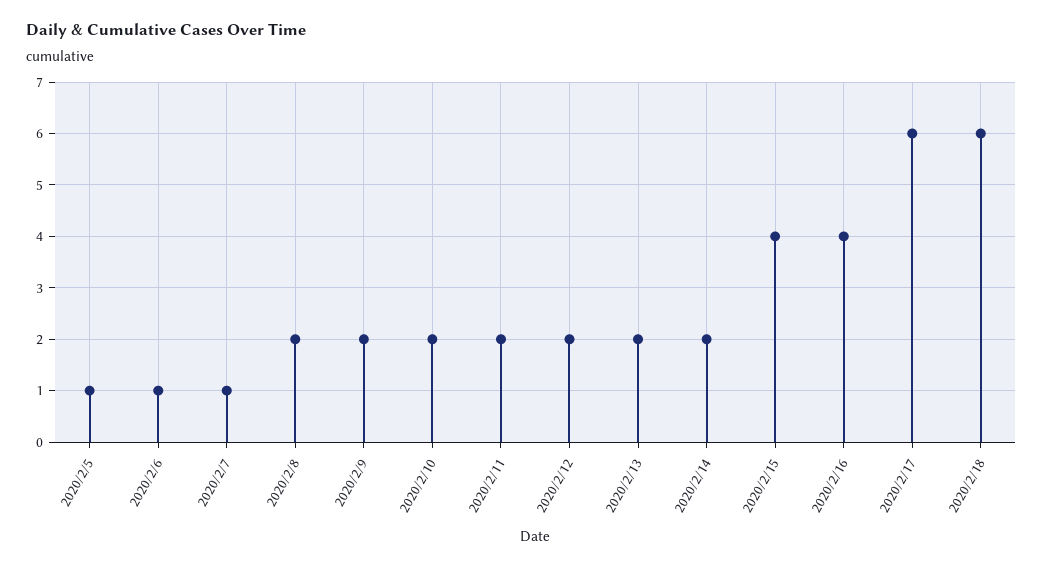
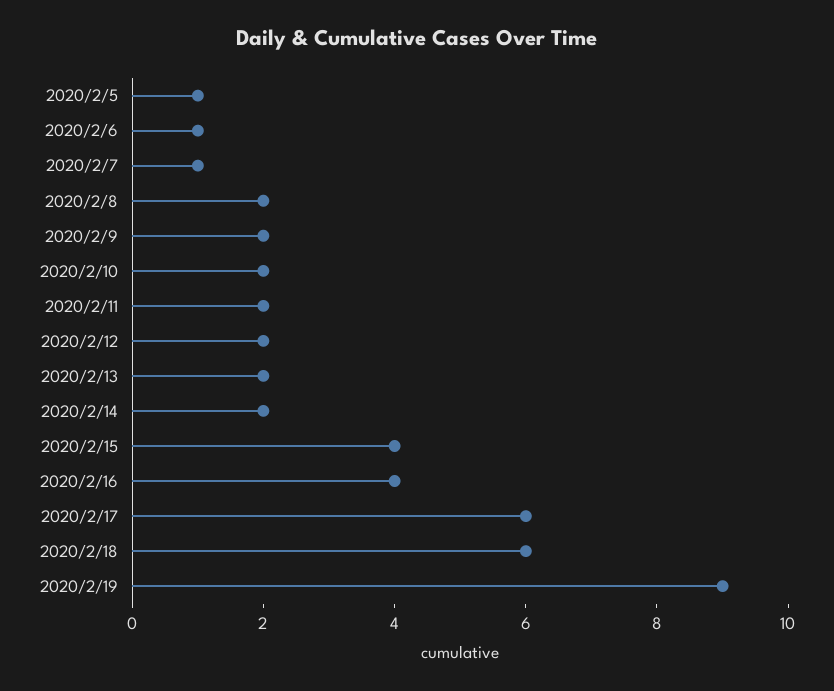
2020/2/19: none -> 9

